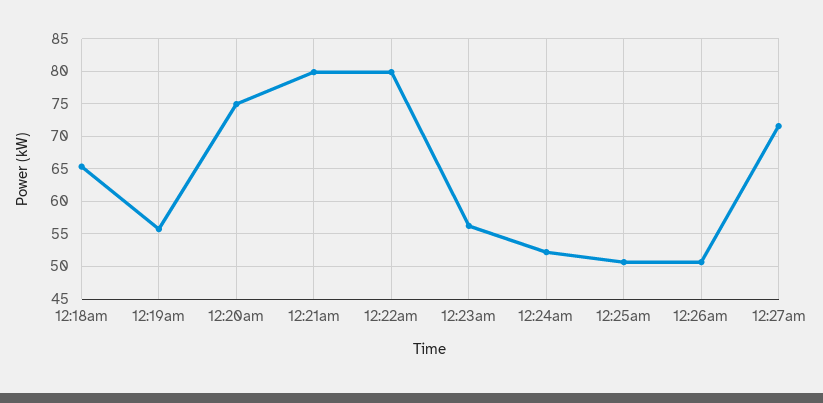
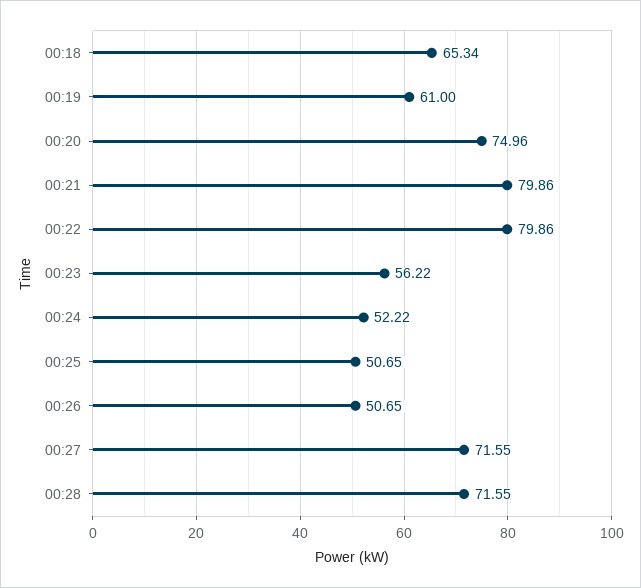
12:19am: 56 -> 61
00:28: none -> 71.55

